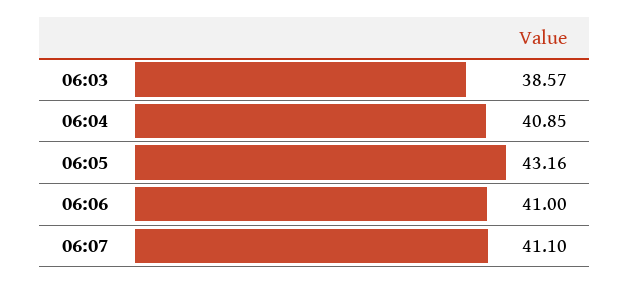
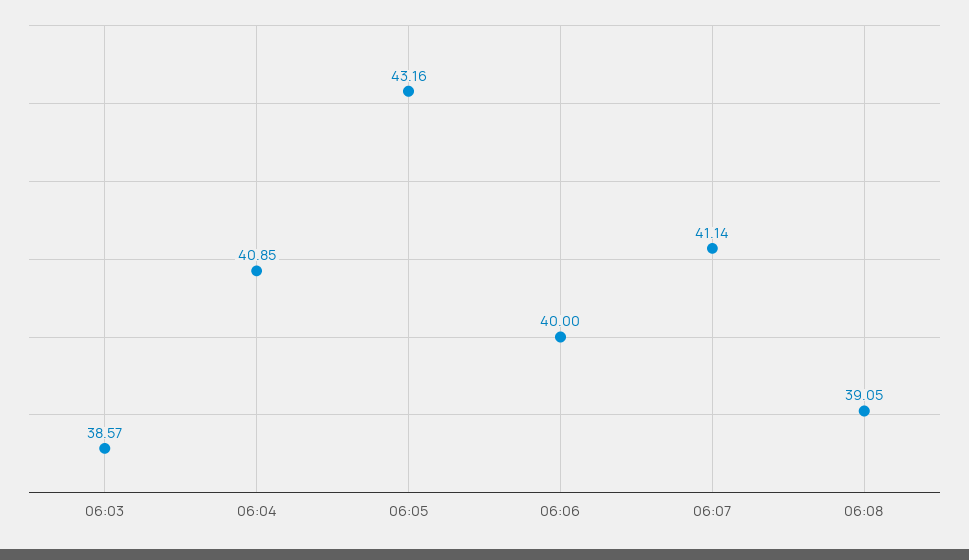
06:06: 41 -> 40
06:07: 41.1 -> 41.14
06:08: none -> 39.05

